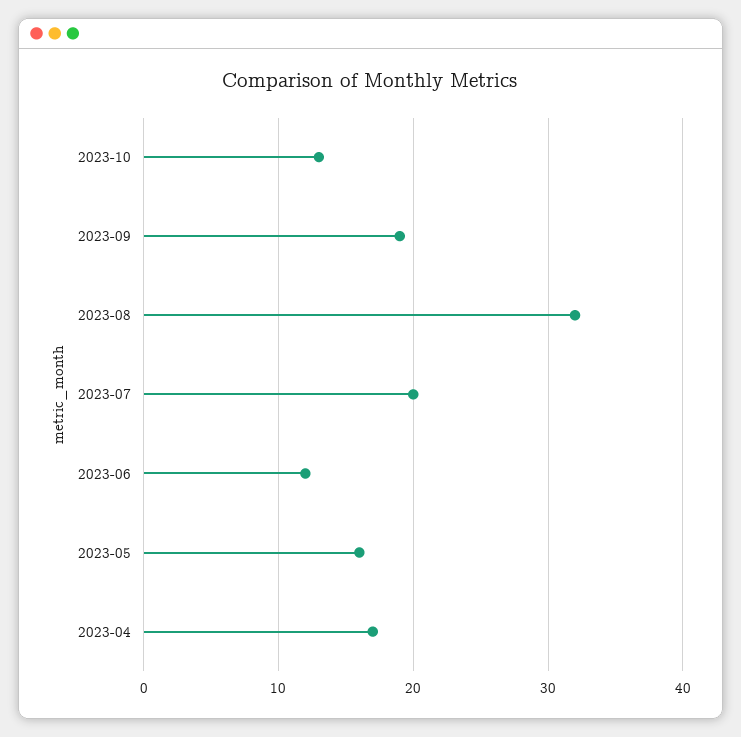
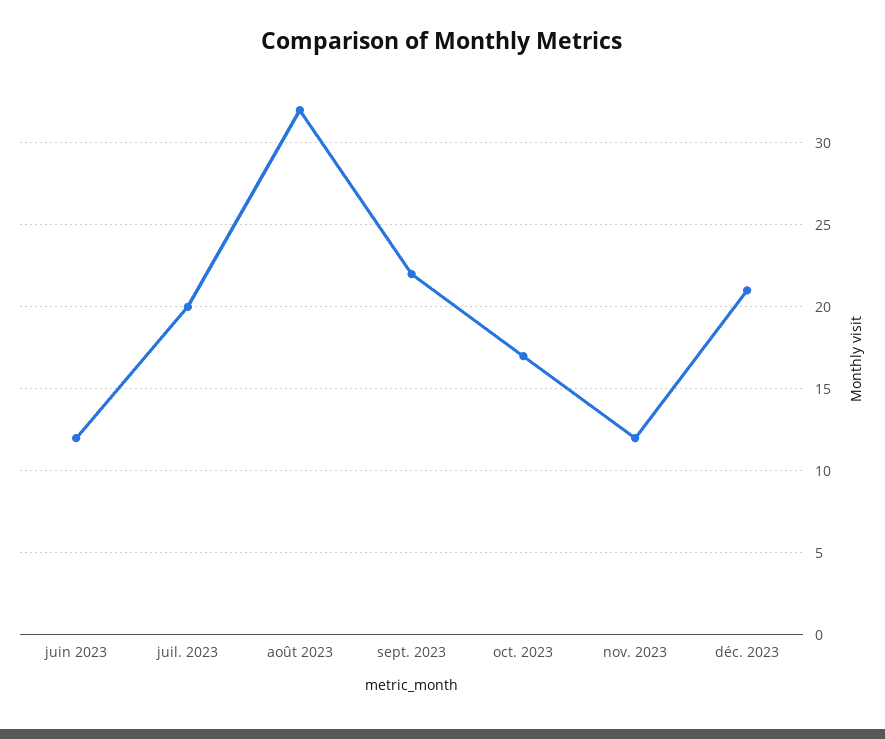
2023-10: 13 -> 17
2023-09: 19 -> 22
2023-05: 16 -> none
2023-04: 17 -> none
nov. 2023: none -> 12
déc. 2023: none -> 21

